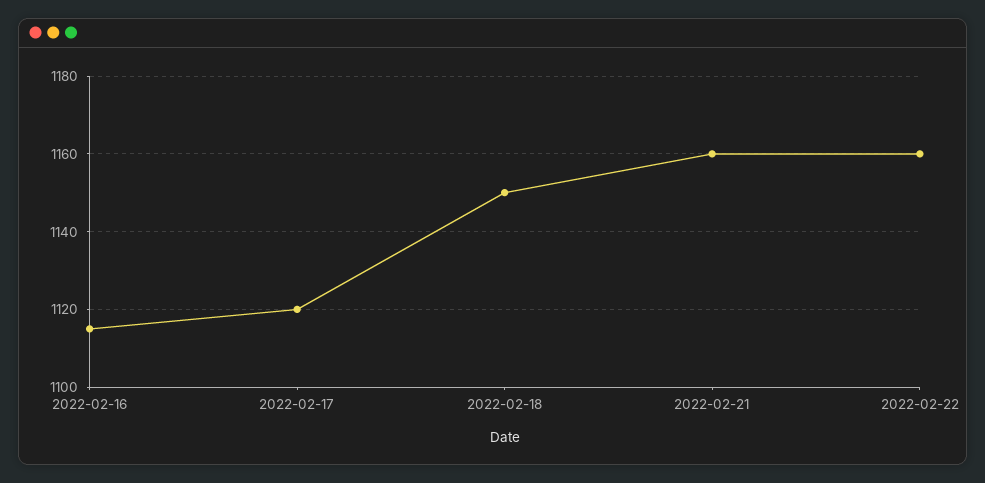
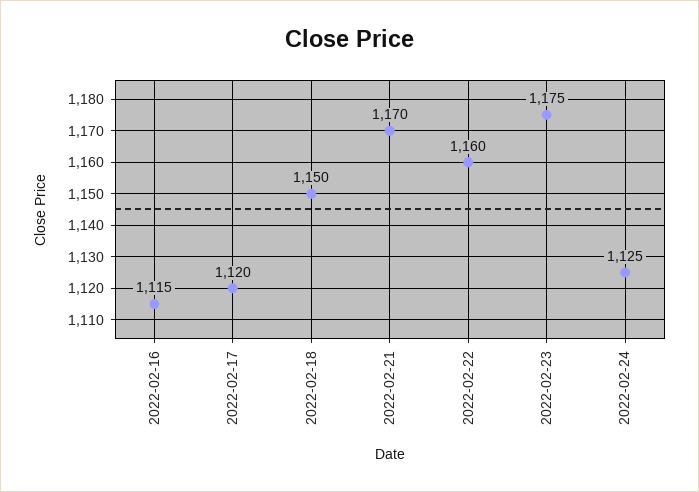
2022-02-21: 1160 -> 1170
2022-02-23: none -> 1175
2022-02-24: none -> 1125

